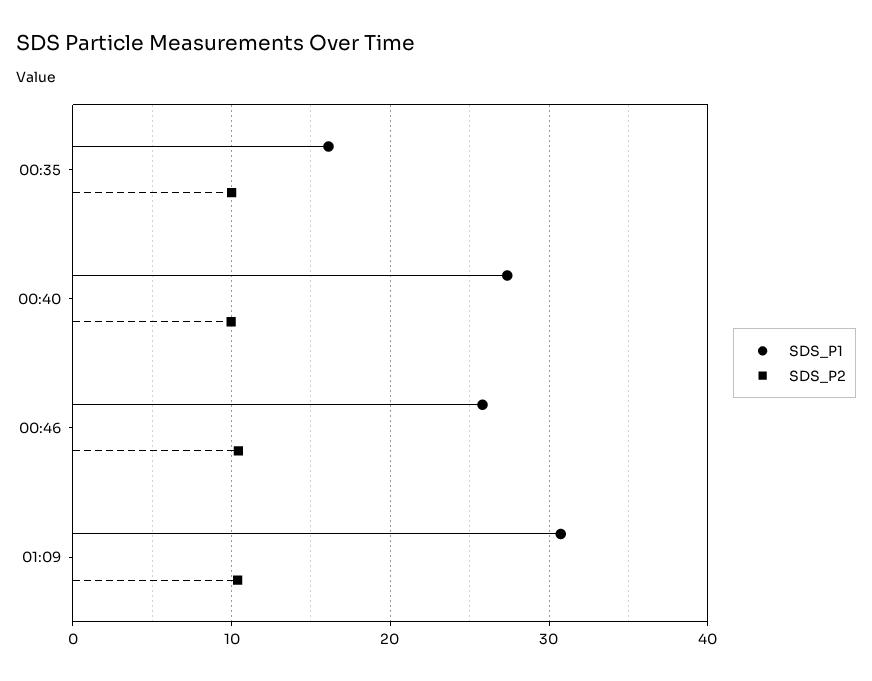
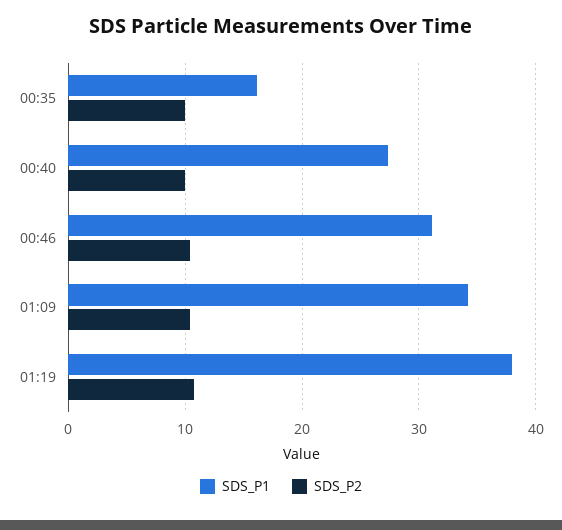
SDS_P1, 00:46: 26 -> 31
SDS_P1, 01:09: 31 -> 34
SDS_P1, 01:19: none -> 38
SDS_P2, 01:19: none -> 11

